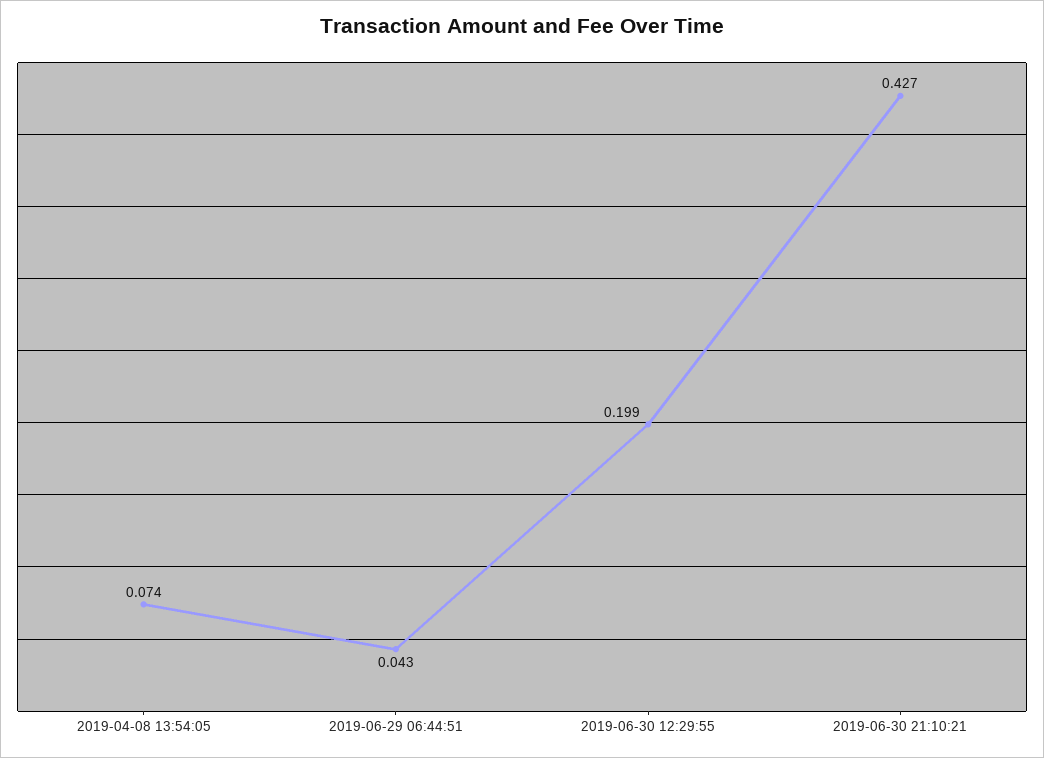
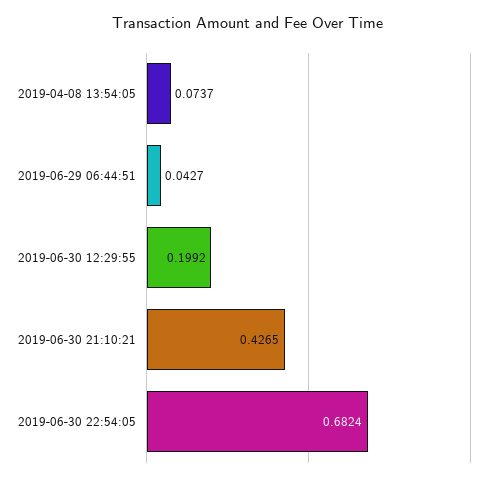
2019-06-30 22:54:05: none -> 0.6824

